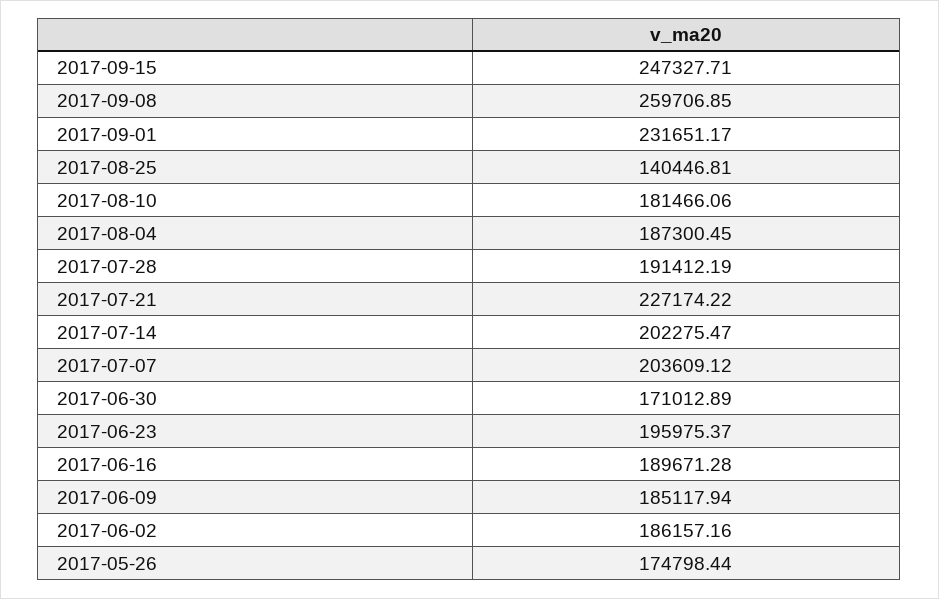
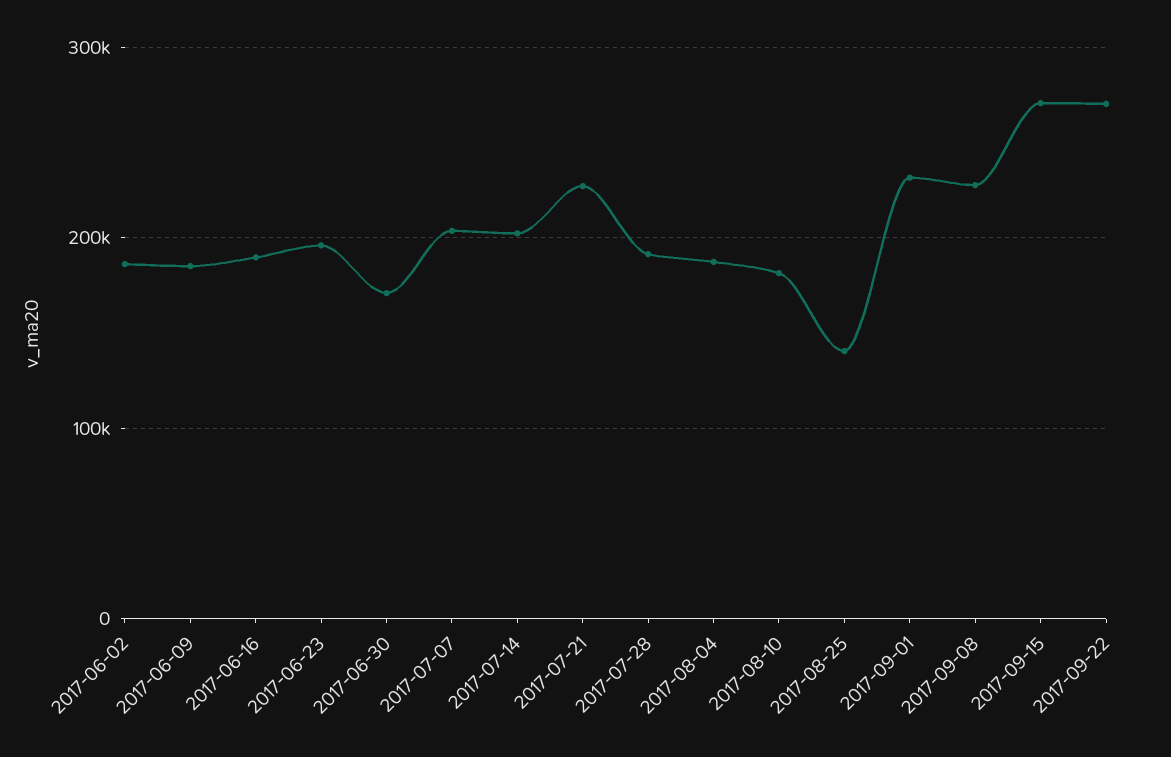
2017-09-15: 247327.71 -> 270000
2017-09-08: 259706.85 -> 230000
2017-05-26: 174798.44 -> none
2017-09-22: none -> 270000

